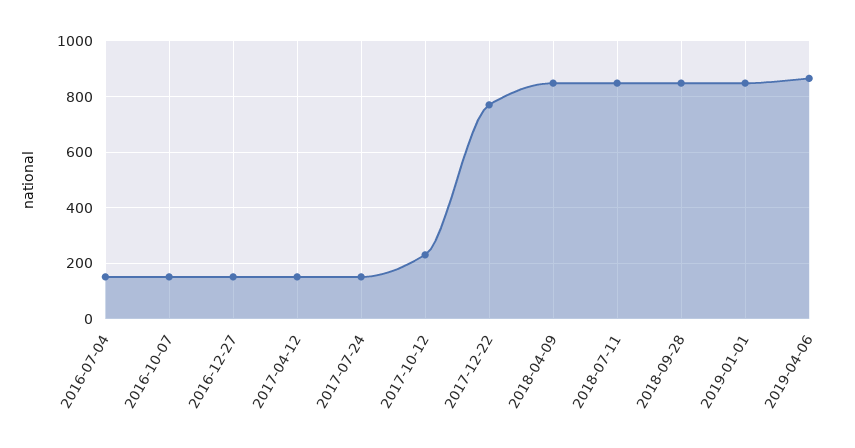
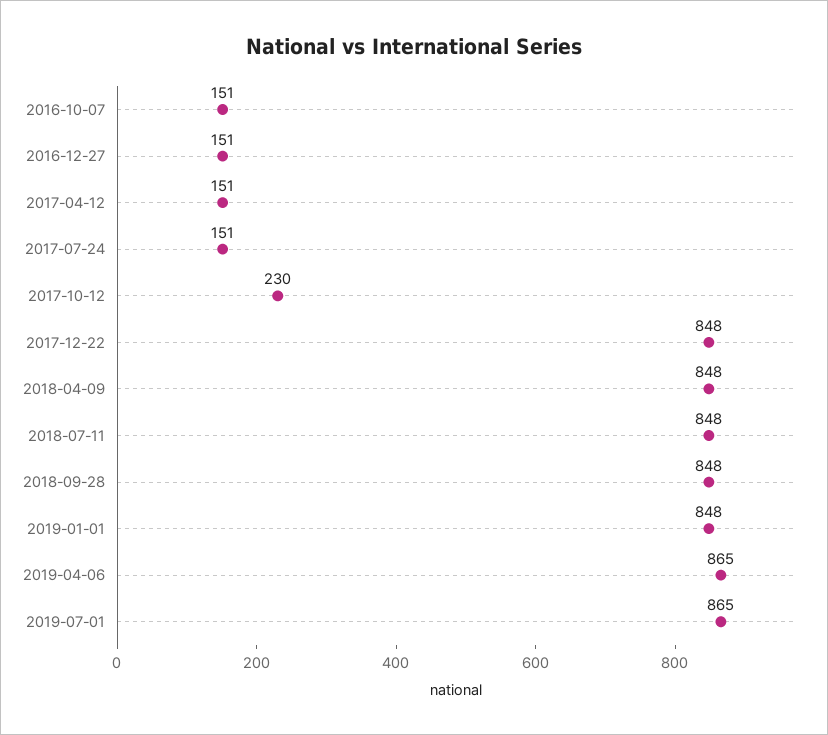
2016-07-04: 150 -> none
2017-12-22: 775 -> 848
2019-07-01: none -> 865

